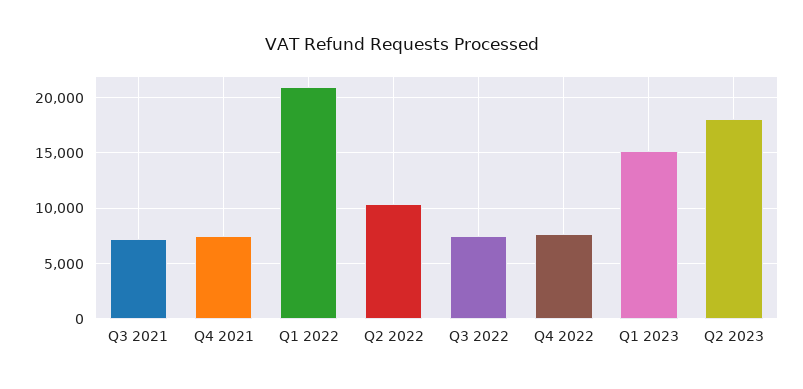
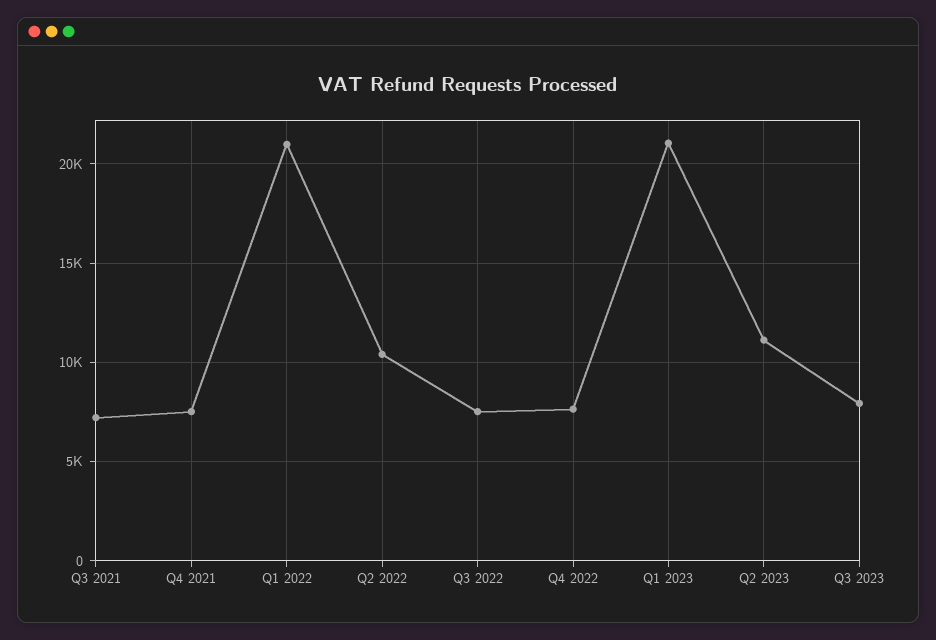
Q1 2023: 15000 -> 21000
Q2 2023: 18000 -> 11000
Q3 2023: none -> 8000

